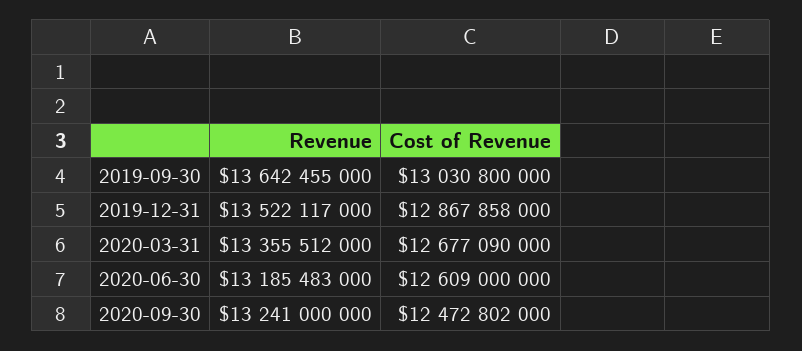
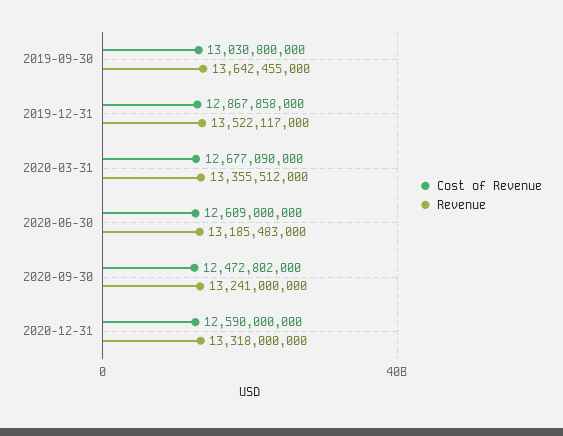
Cost of Revenue, 2020-12-31: none -> 12590000000
Revenue, 2020-12-31: none -> 13318000000

